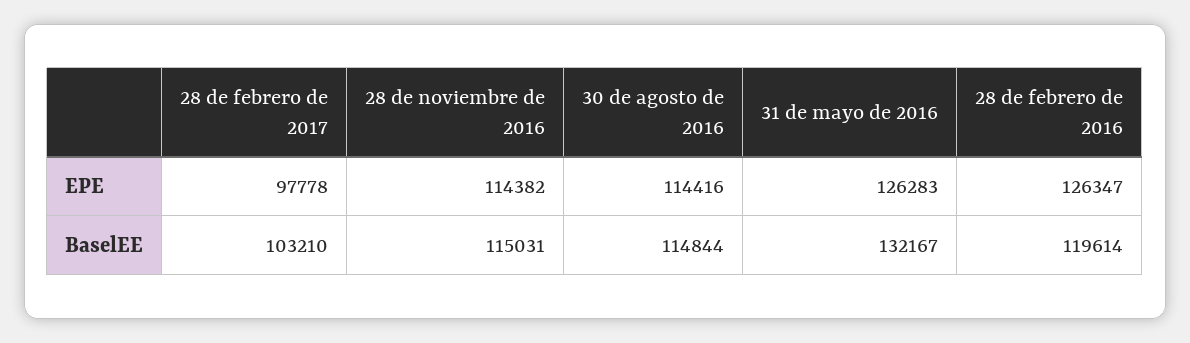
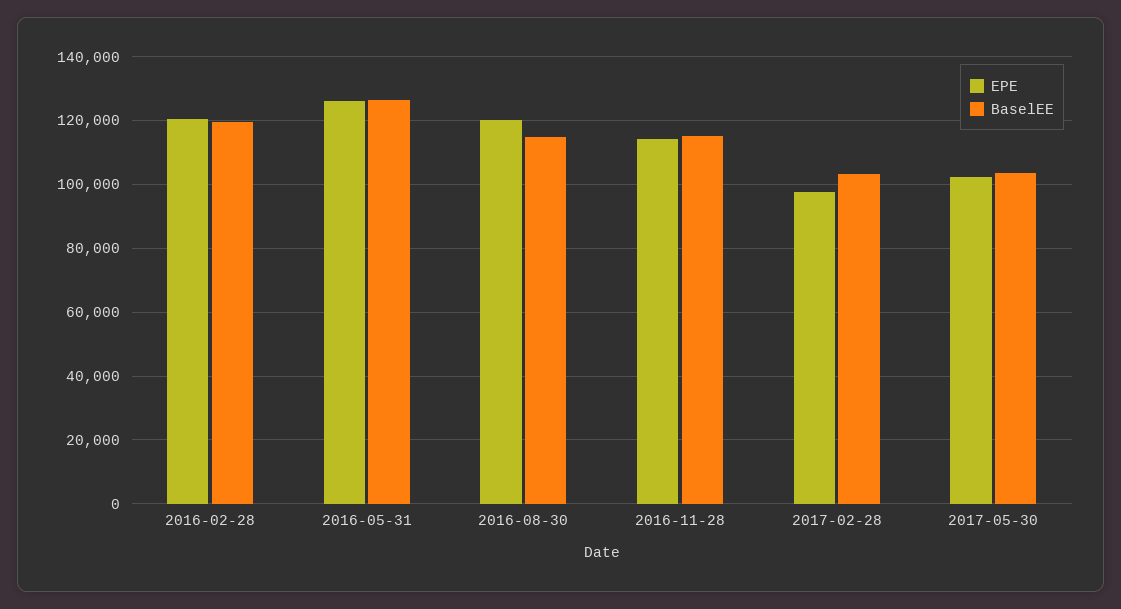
EPE, 30 de agosto de 2016: 114416 -> 120000
EPE, 28 de febrero de 2016: 126347 -> 120000
BaselEE, 31 de mayo de 2016: 132167 -> 126000
EPE, 2017-05-30: none -> 102000
BaselEE, 2017-05-30: none -> 104000

